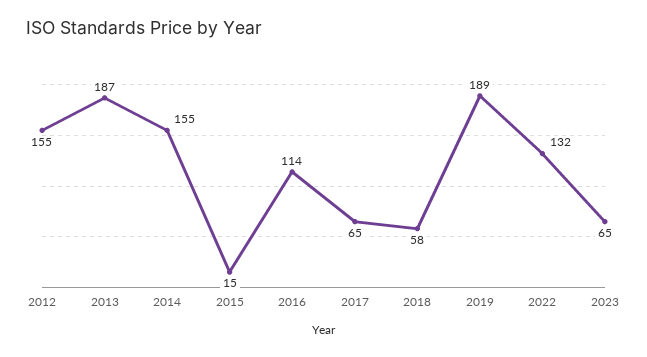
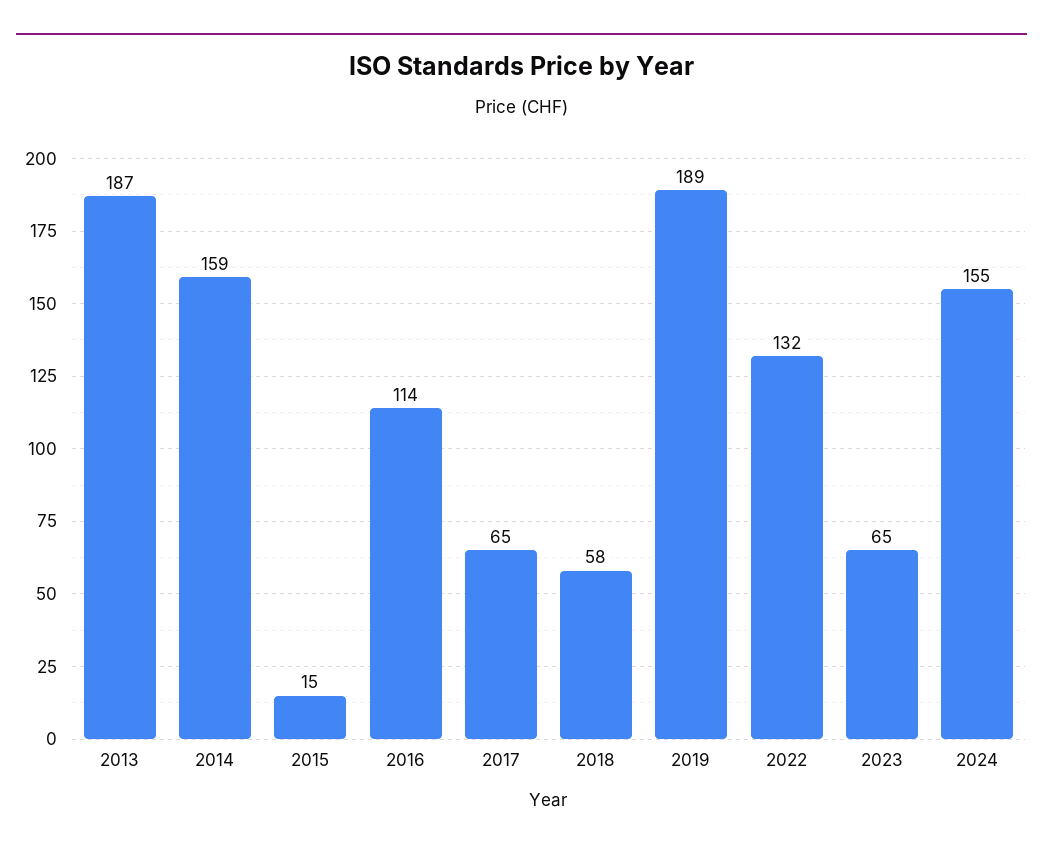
2012: 155 -> none
2014: 155 -> 159
2024: none -> 155

